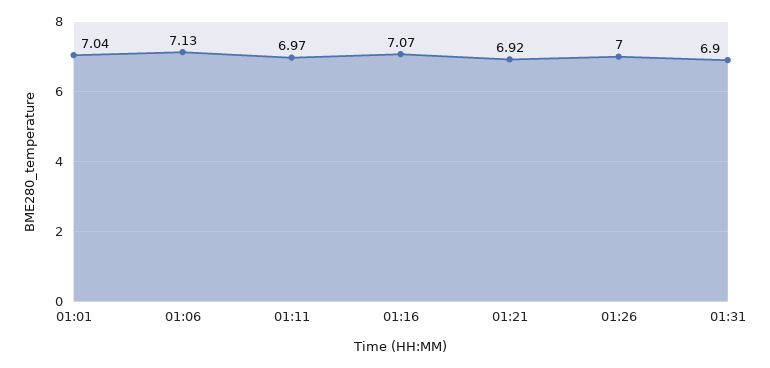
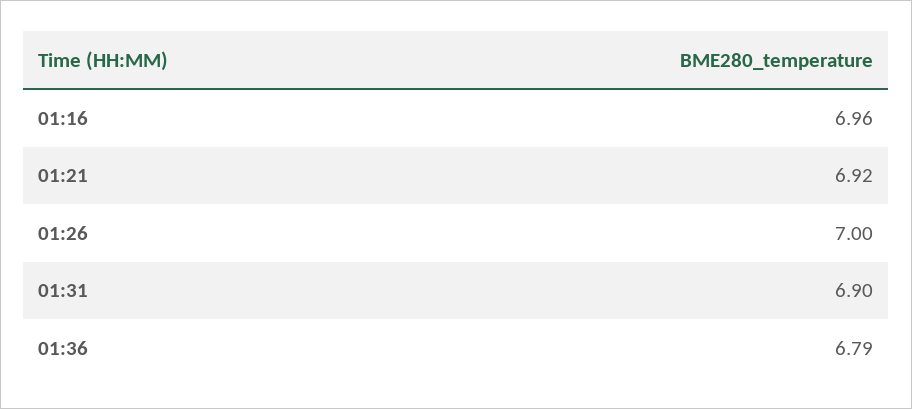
01:01: 7.04 -> none
01:06: 7.13 -> none
01:11: 6.97 -> none
01:16: 7.07 -> 6.96
01:36: none -> 6.79

